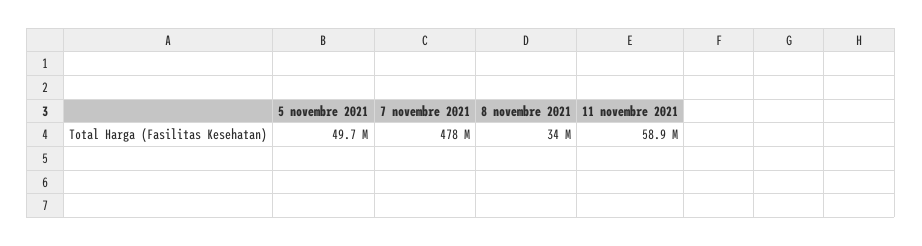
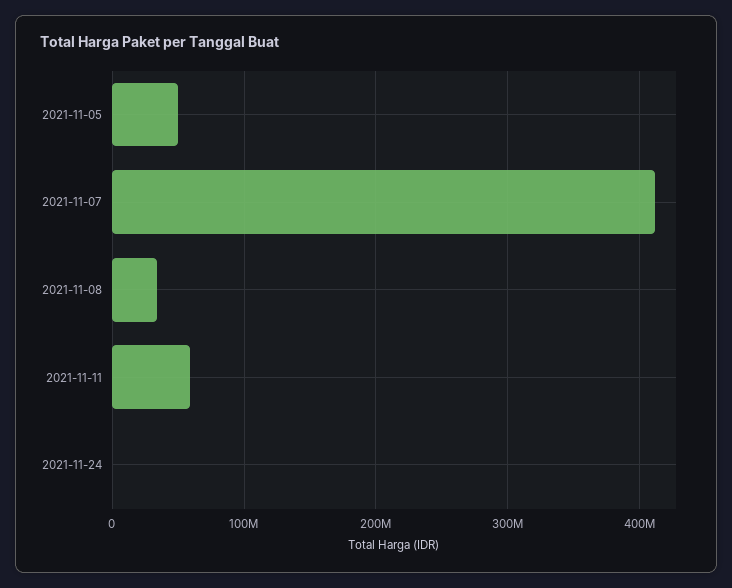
7 novembre 2021: 478000000 -> 410000000
2021-11-24: none -> 0

